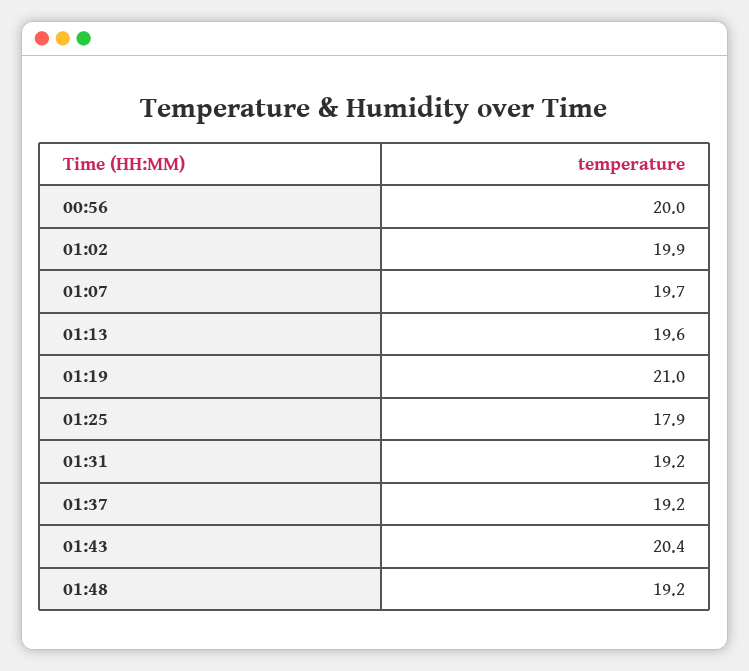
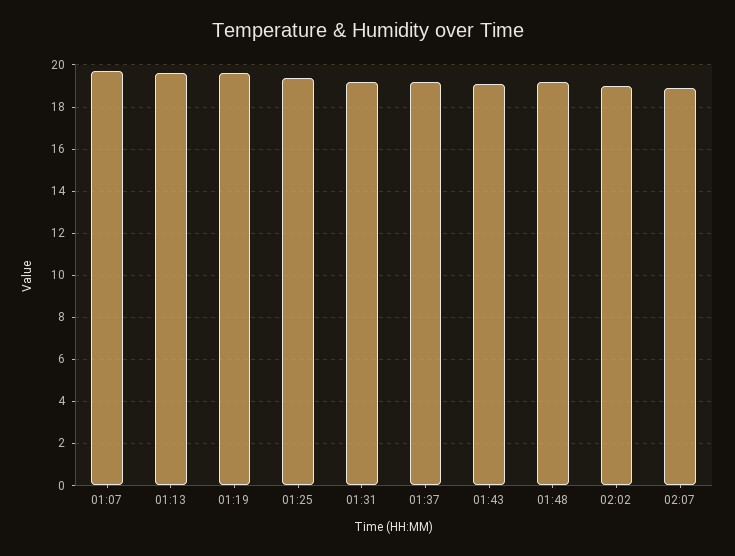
00:56: 20 -> none
01:02: 19.9 -> none
01:19: 21 -> 19.5
01:25: 17.9 -> 19.5
01:43: 20.4 -> 19
02:02: none -> 19
02:07: none -> 19

